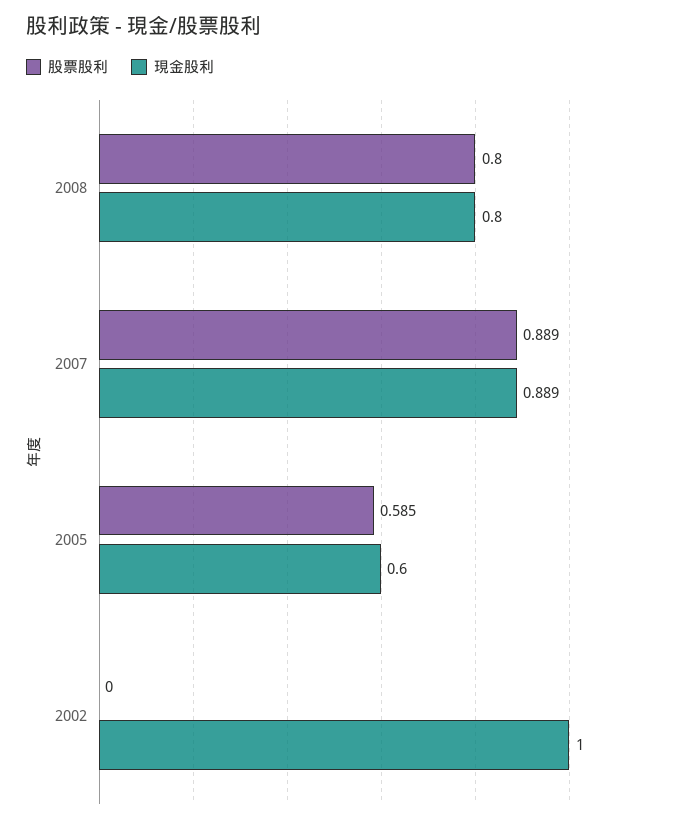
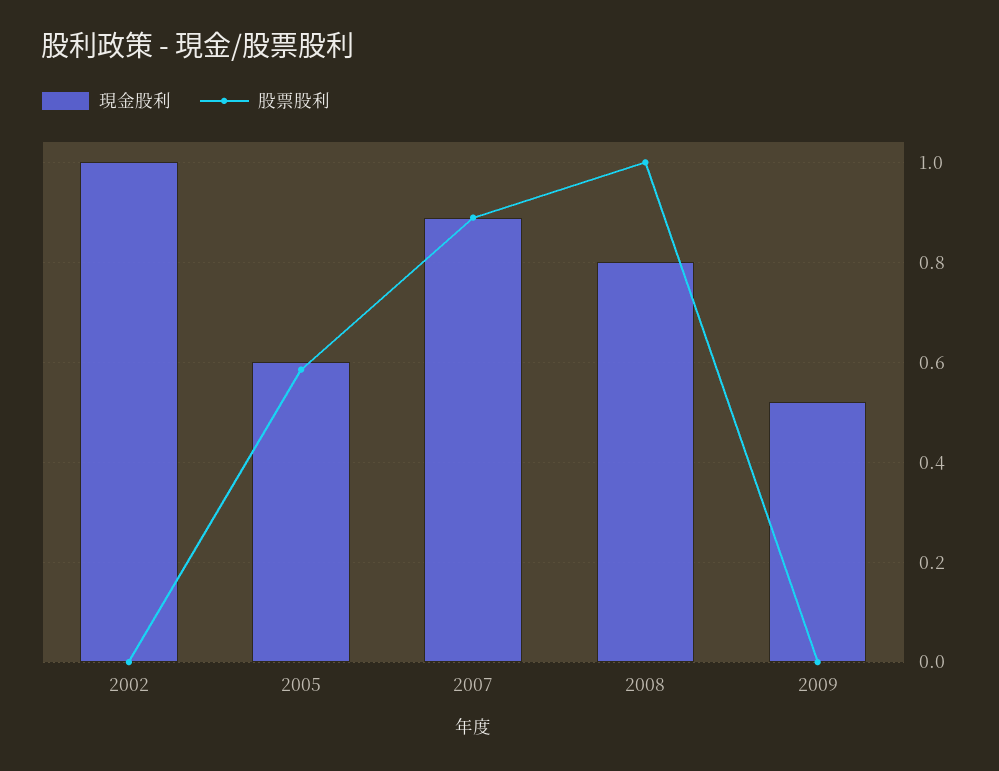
股票股利, 2008: 0.8 -> 1
現金股利, 2009: none -> 0.52
股票股利, 2009: none -> 0

